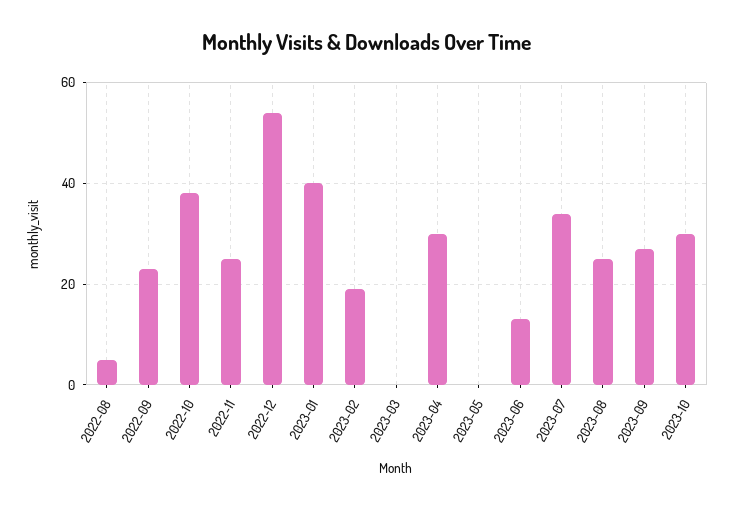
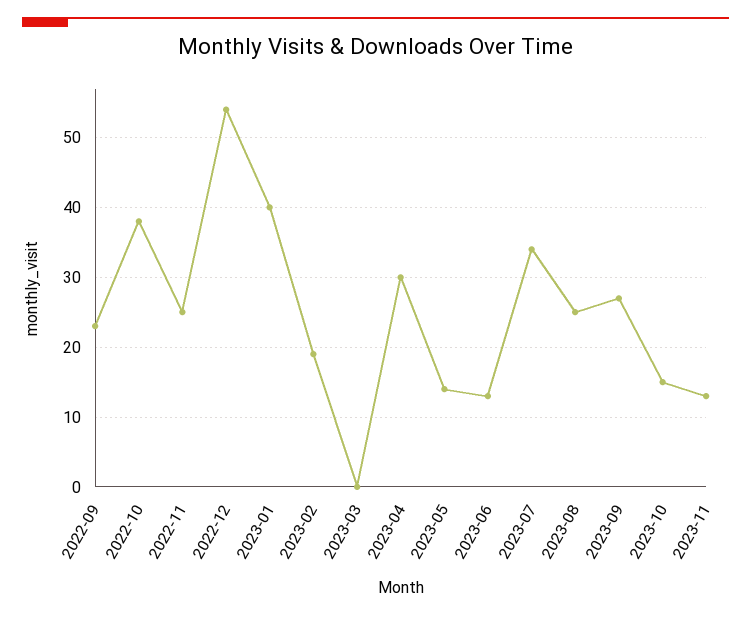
2022-08: 5 -> none
2023-05: 0 -> 14
2023-10: 30 -> 15
2023-11: none -> 13

